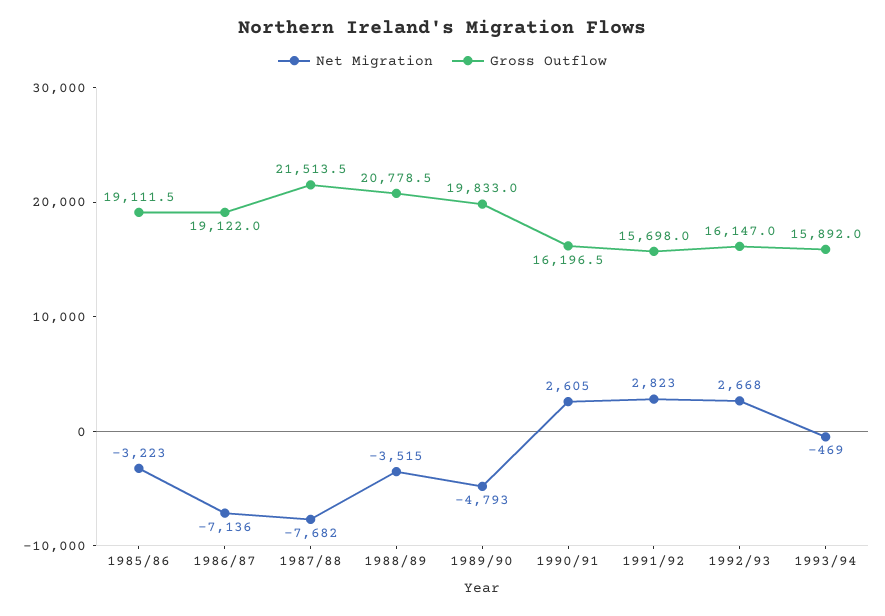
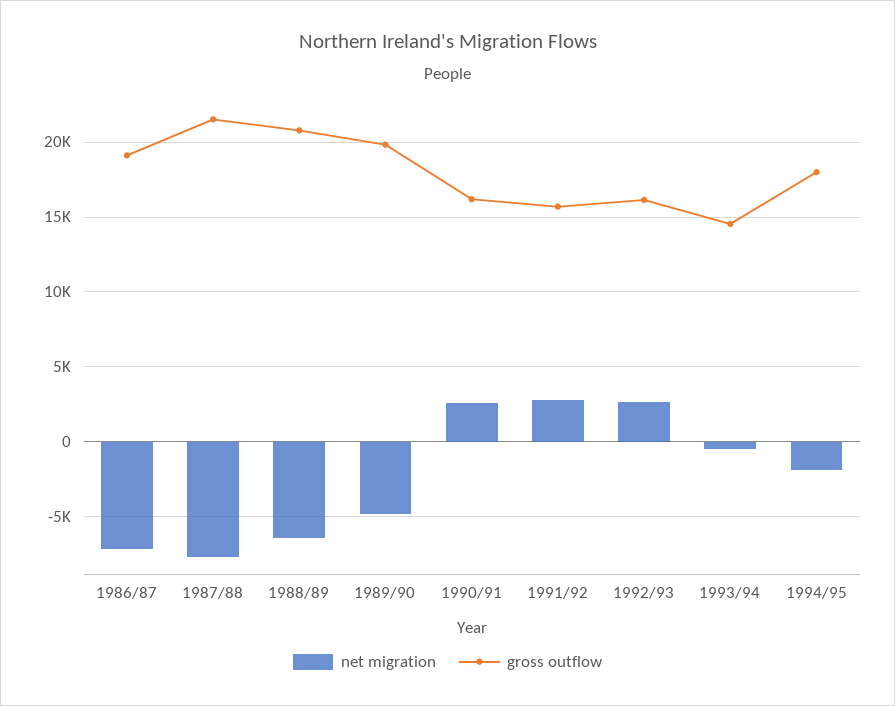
Net Migration, 1985/86: -3223 -> none
Gross Outflow, 1985/86: 19111.5 -> none
Net Migration, 1988/89: -3515 -> -6500
Gross Outflow, 1993/94: 15892 -> 14500
Net Migration, 1994/95: none -> -2000
Gross Outflow, 1994/95: none -> 18000

